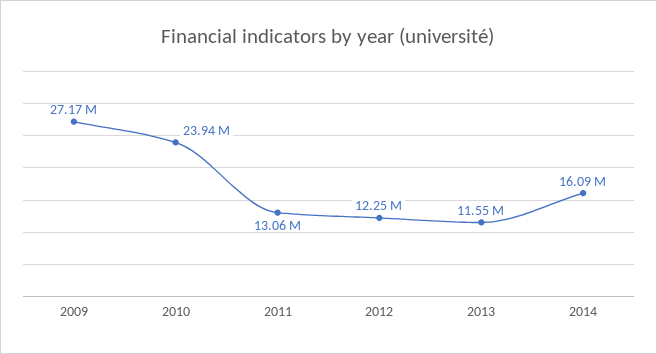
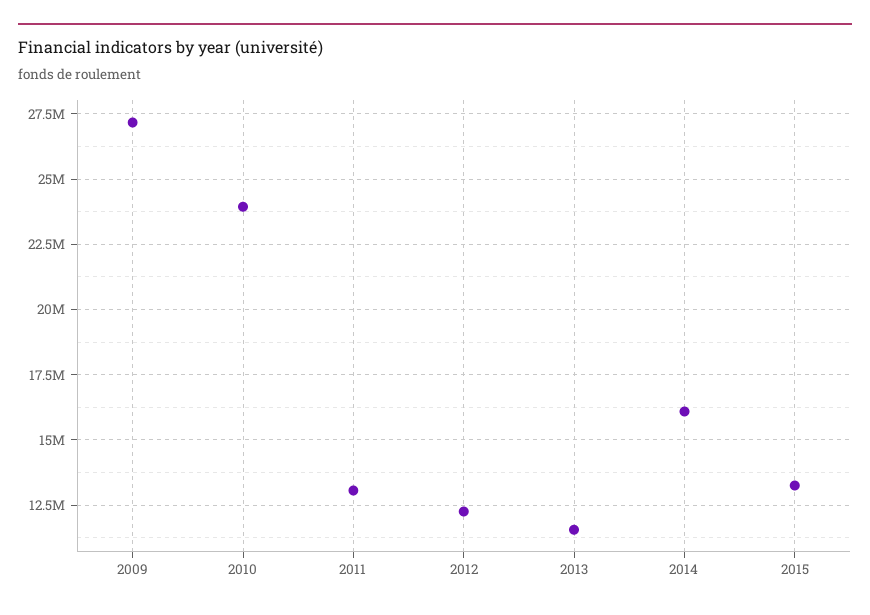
2015: none -> 13250000

